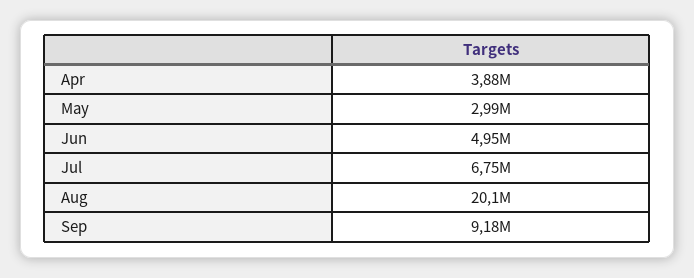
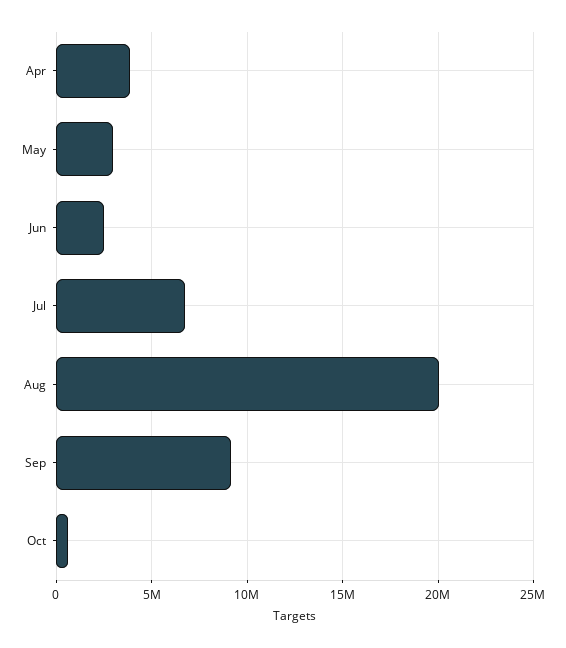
Jun: 4950000 -> 2500000
Oct: none -> 500000

